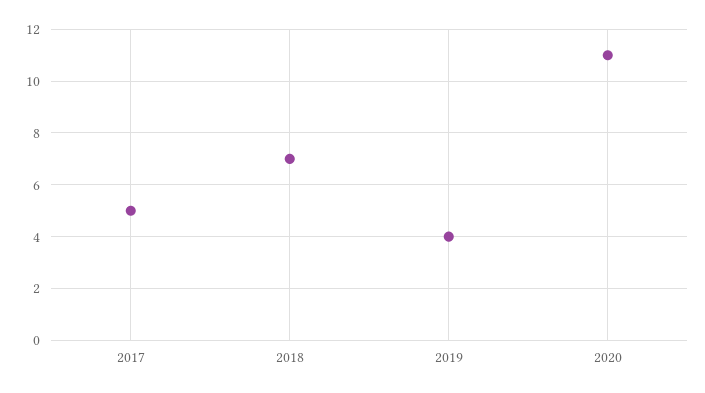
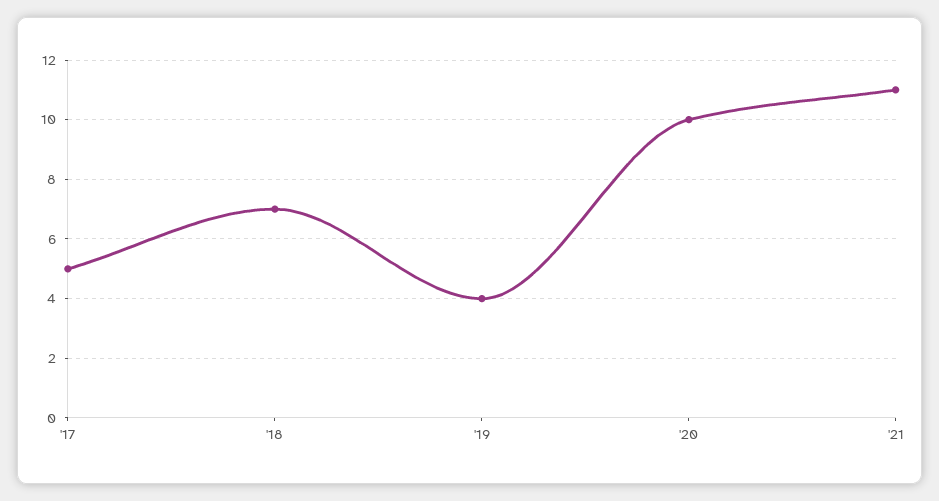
2020: 11 -> 10
'21: none -> 11

